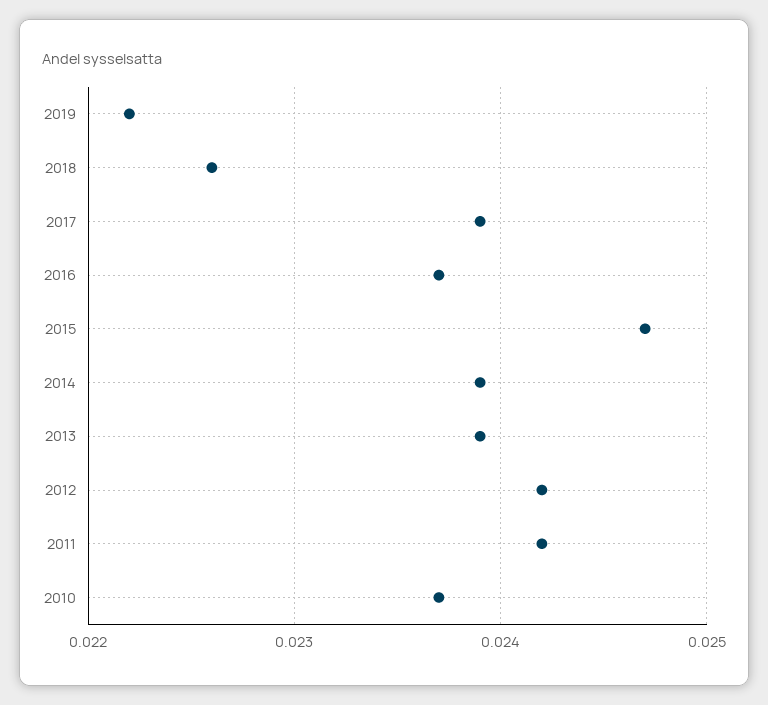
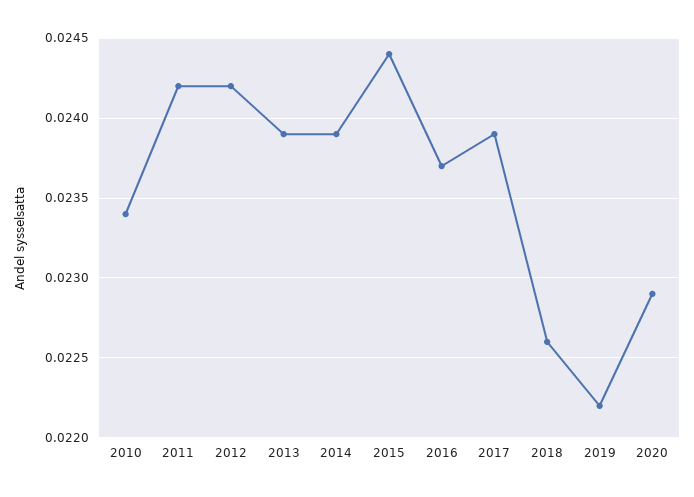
2015: 0.0247 -> 0.0244
2010: 0.0237 -> 0.0234
2020: none -> 0.0229

